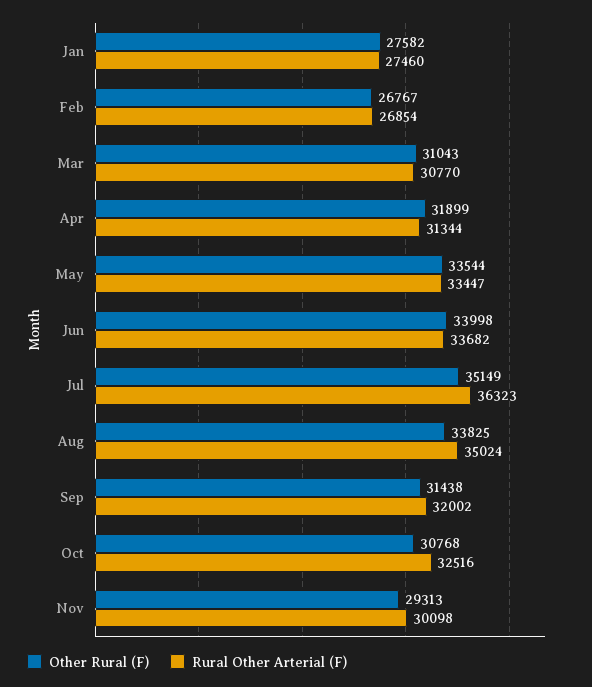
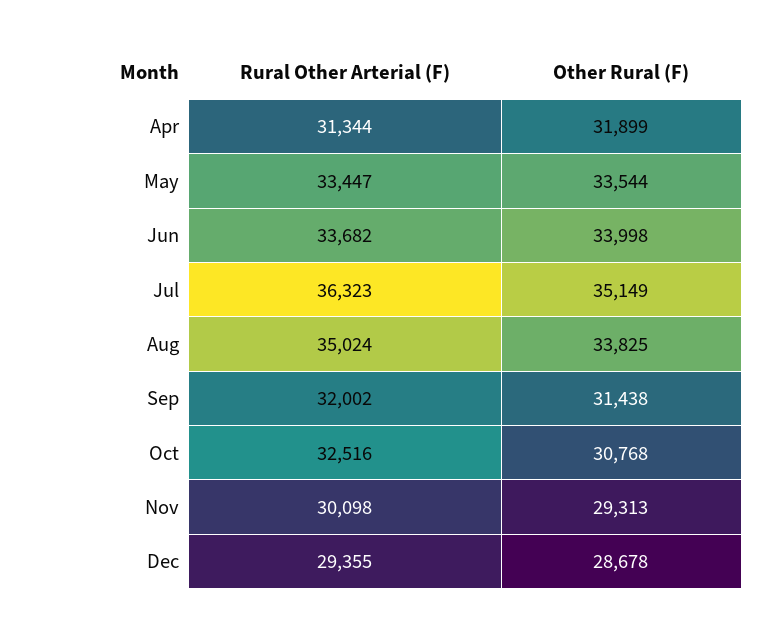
Other Rural (F), Jan: 27582 -> none
Rural Other Arterial (F), Jan: 27460 -> none
Other Rural (F), Feb: 26767 -> none
Rural Other Arterial (F), Feb: 26854 -> none
Other Rural (F), Mar: 31043 -> none
Rural Other Arterial (F), Mar: 30770 -> none
Rural Other Arterial (F), Dec: none -> 29355
Other Rural (F), Dec: none -> 28678

